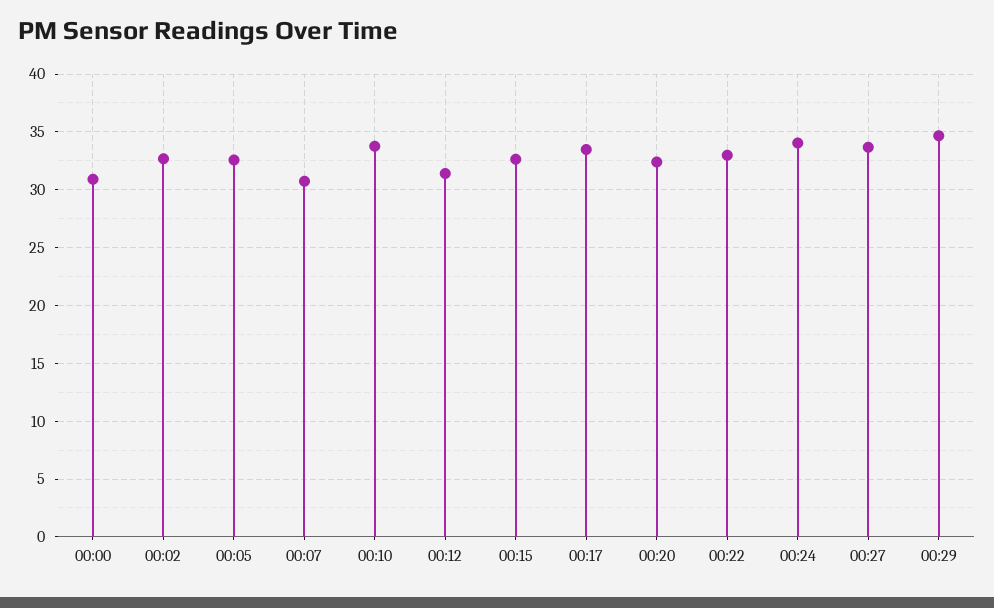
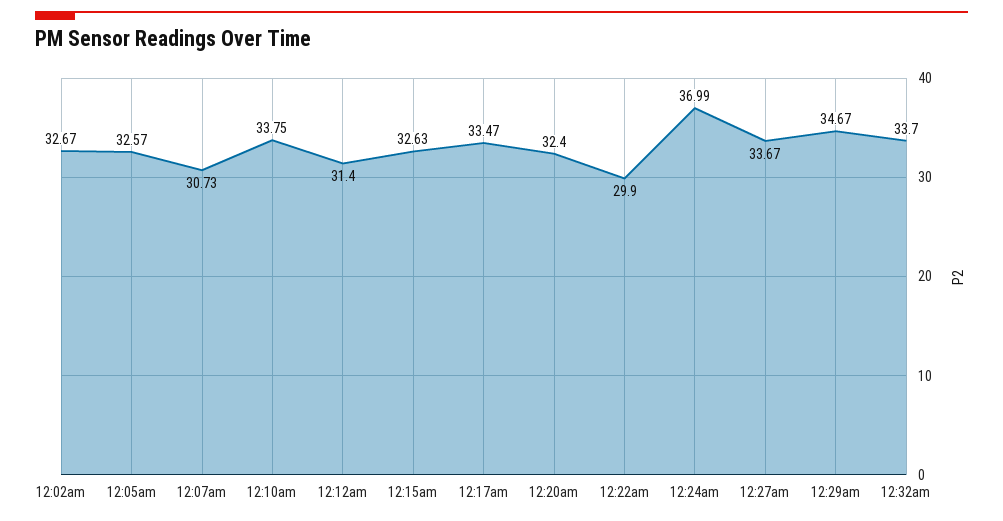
00:00: 31 -> none
00:22: 33 -> 29.9
00:24: 34 -> 36.99
12:32am: none -> 33.7

